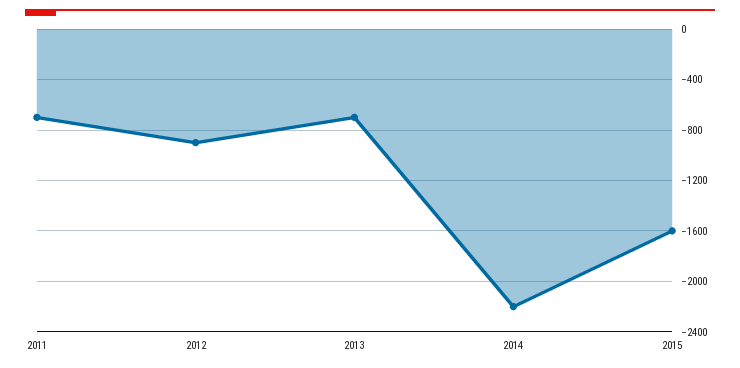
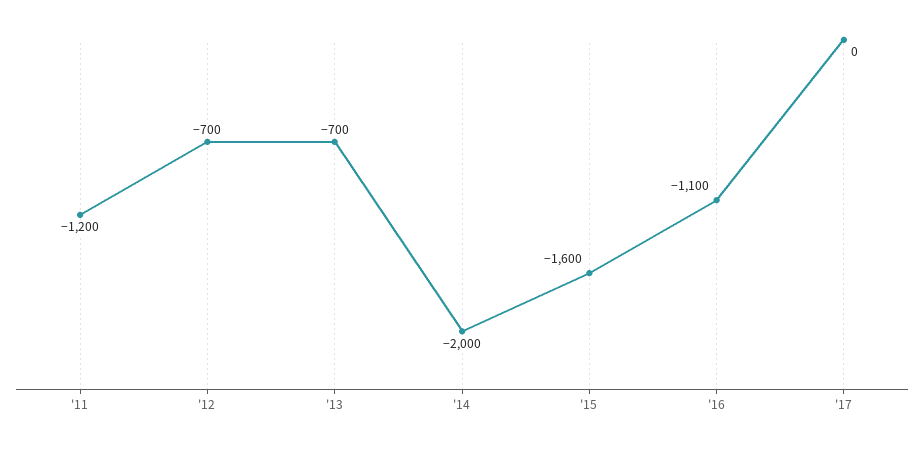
2011: -700 -> -1200
2012: -900 -> -700
2014: -2200 -> -2000
'16: none -> -1100
'17: none -> 0

